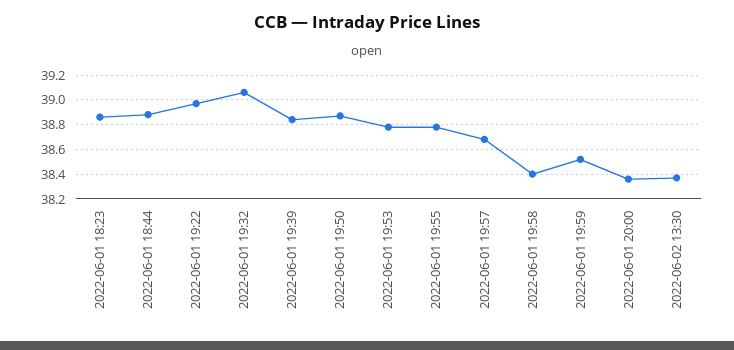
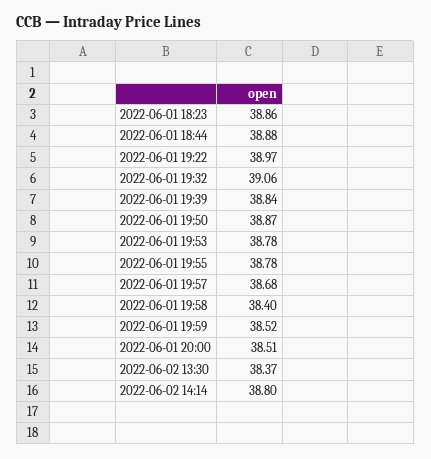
2022-06-01 20:00: 38.35 -> 38.51
2022-06-02 14:14: none -> 38.8

